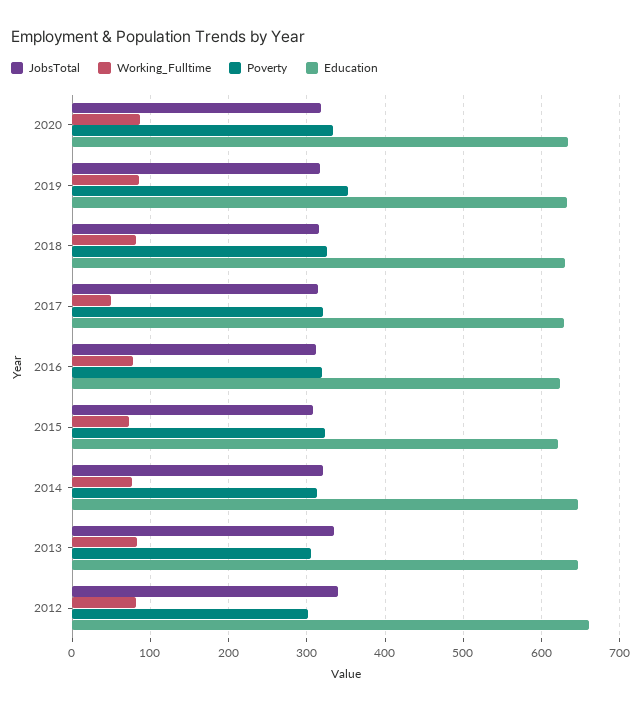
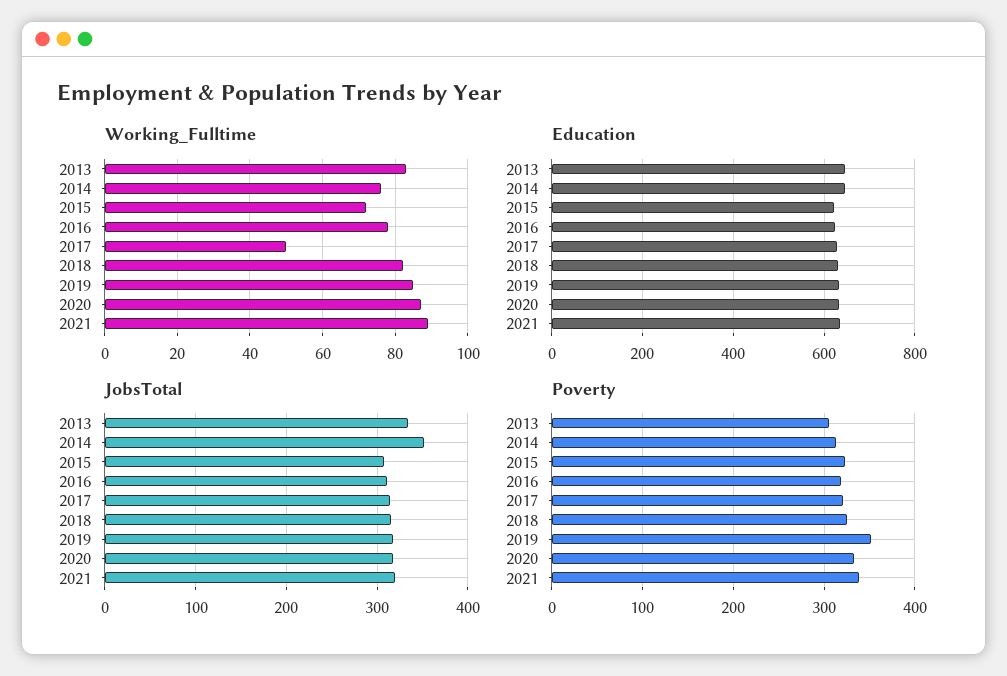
JobsTotal, 2014: 320 -> 350
JobsTotal, 2012: 340 -> none
Working_Fulltime, 2012: 80 -> none
Poverty, 2012: 300 -> none
Education, 2012: 660 -> none
Working_Fulltime, 2021: none -> 90
Education, 2021: none -> 640
JobsTotal, 2021: none -> 320
Poverty, 2021: none -> 340

